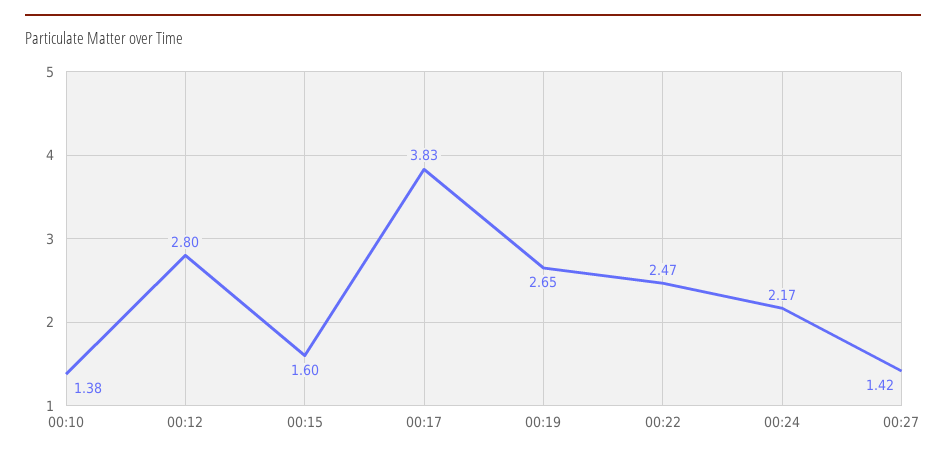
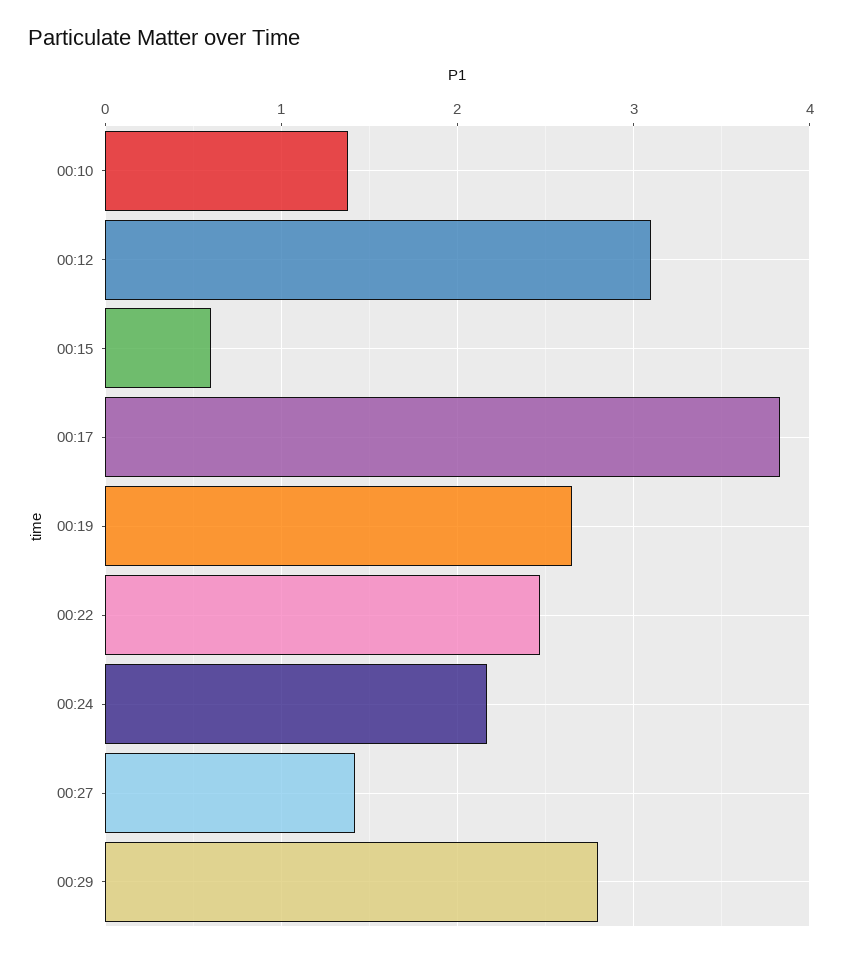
00:12: 2.8 -> 3.1
00:15: 1.6 -> 0.6
00:29: none -> 2.8

